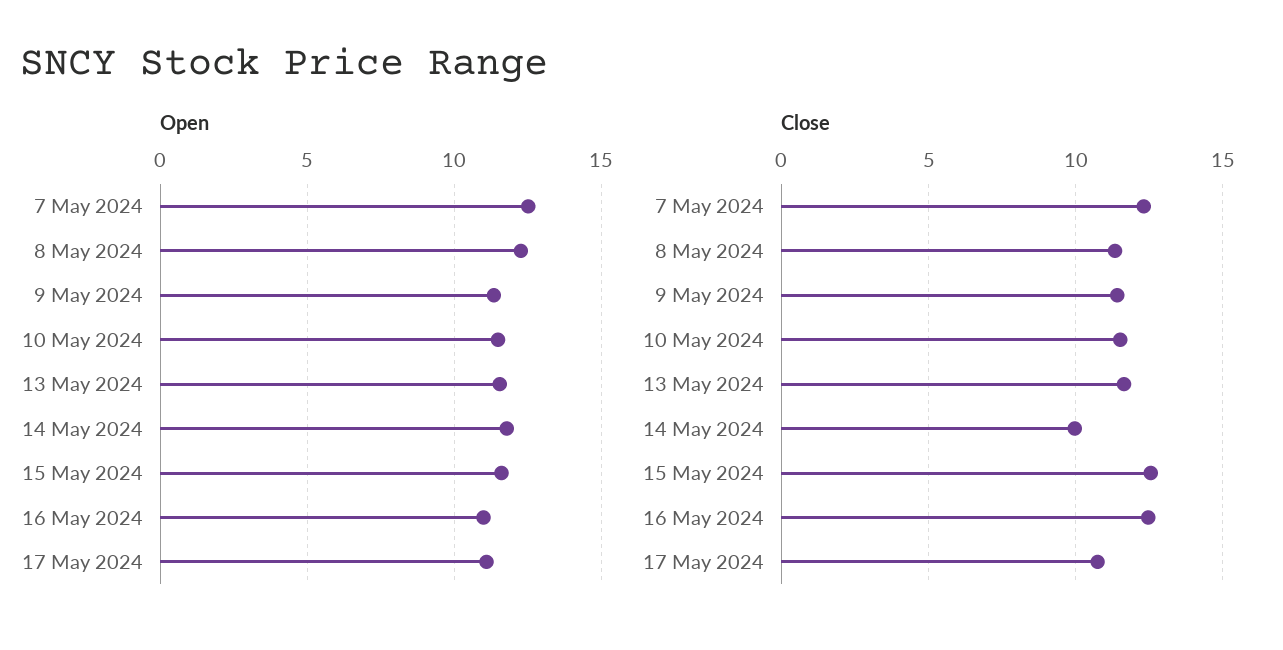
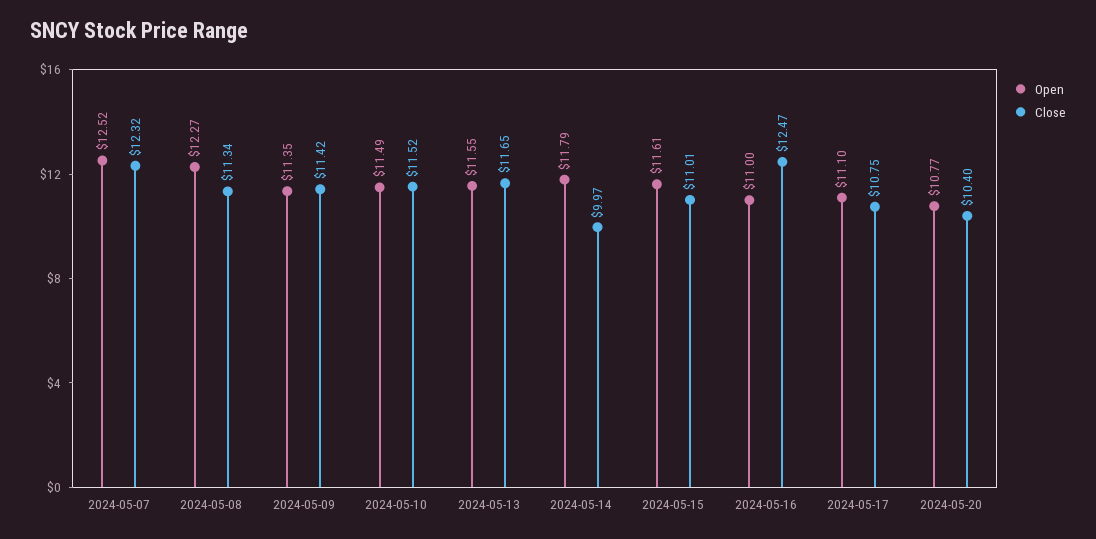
Close, 15 May 2024: 12.5 -> 11.01
Open, 2024-05-20: none -> 10.77
Close, 2024-05-20: none -> 10.4

